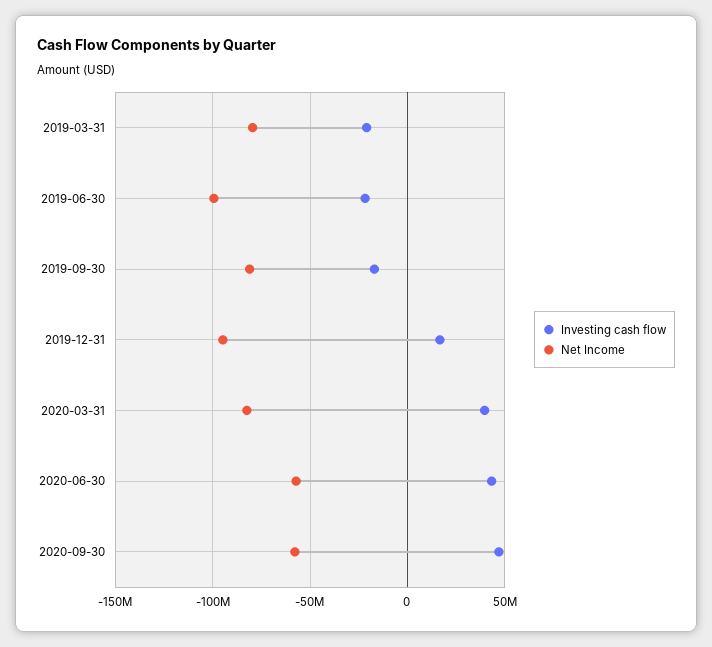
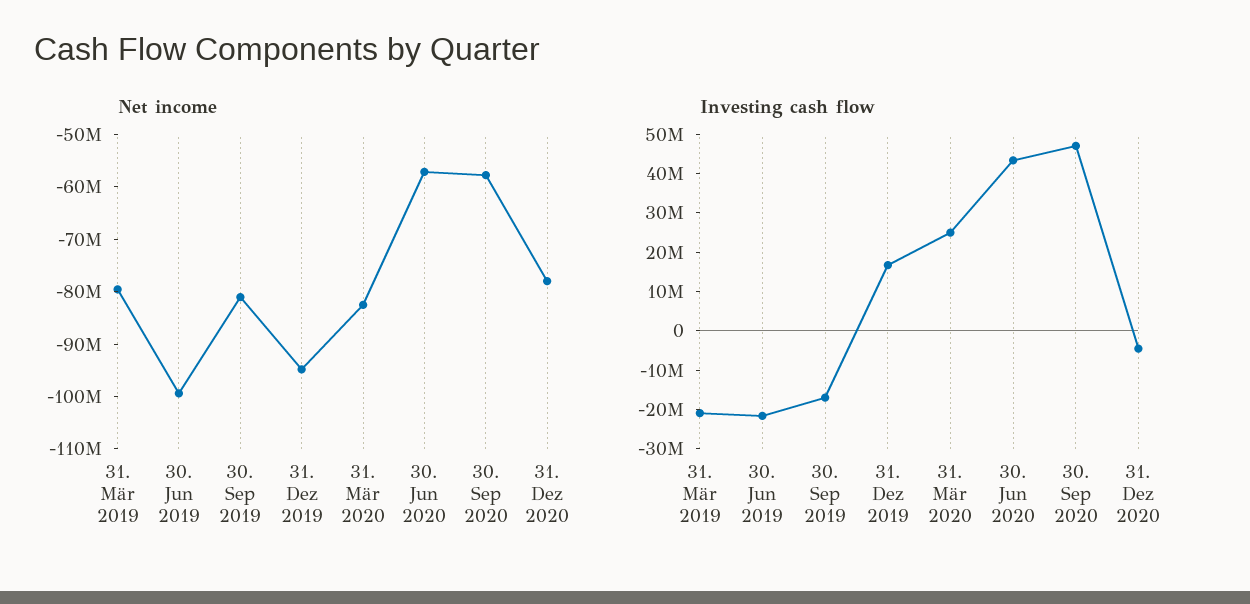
Investing cash flow, 2020-03-31: 40000000 -> 25000000
Net Income, 31. Dez 2020: none -> -78000000
Investing cash flow, 31. Dez 2020: none -> -5000000

